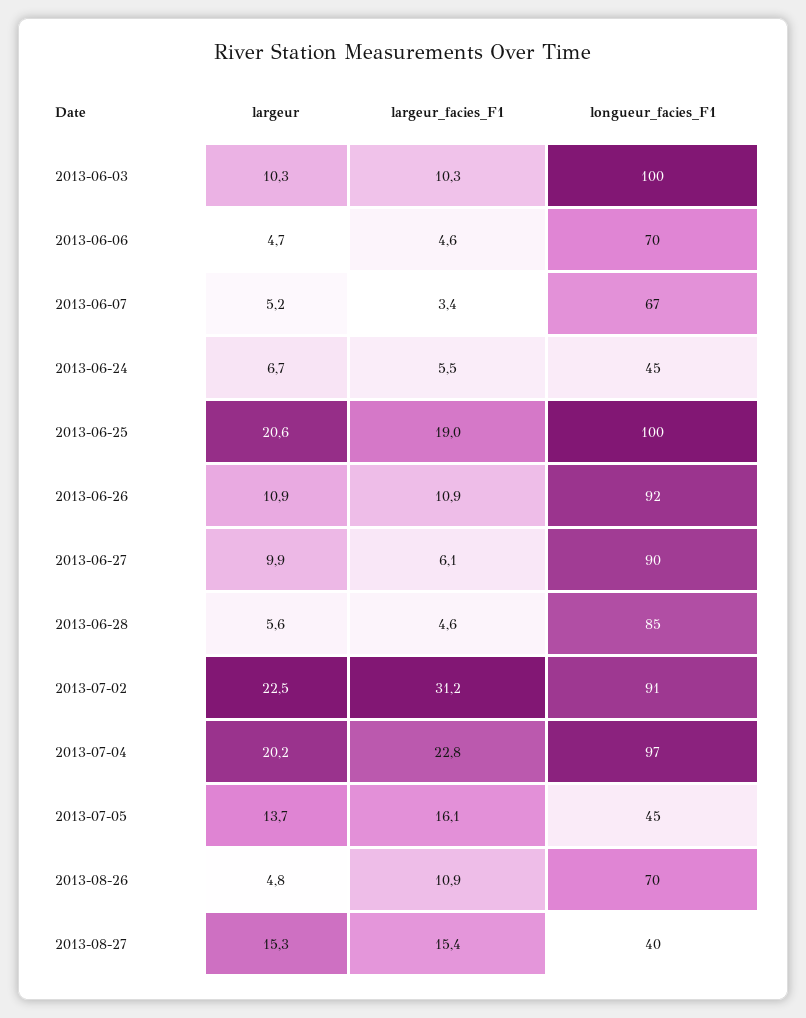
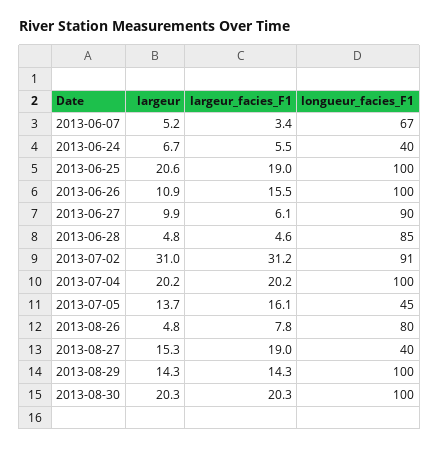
largeur, 2013-06-03: 10.3 -> none
largeur_facies_F1, 2013-06-03: 10.3 -> none
longueur_facies_F1, 2013-06-03: 100 -> none
largeur, 2013-06-06: 4.7 -> none
largeur_facies_F1, 2013-06-06: 4.6 -> none
longueur_facies_F1, 2013-06-06: 70 -> none
longueur_facies_F1, 2013-06-24: 45 -> 40
largeur_facies_F1, 2013-06-26: 10.9 -> 15.5
longueur_facies_F1, 2013-06-26: 92 -> 100
largeur, 2013-06-28: 5.6 -> 4.8
largeur, 2013-07-02: 22.5 -> 31
largeur_facies_F1, 2013-07-04: 22.8 -> 20.2
longueur_facies_F1, 2013-07-04: 97 -> 100
largeur_facies_F1, 2013-08-26: 10.9 -> 7.8
longueur_facies_F1, 2013-08-26: 70 -> 80
largeur_facies_F1, 2013-08-27: 15.4 -> 19
largeur, 2013-08-29: none -> 14.3
largeur_facies_F1, 2013-08-29: none -> 14.3
longueur_facies_F1, 2013-08-29: none -> 100
largeur, 2013-08-30: none -> 20.3
largeur_facies_F1, 2013-08-30: none -> 20.3
longueur_facies_F1, 2013-08-30: none -> 100

